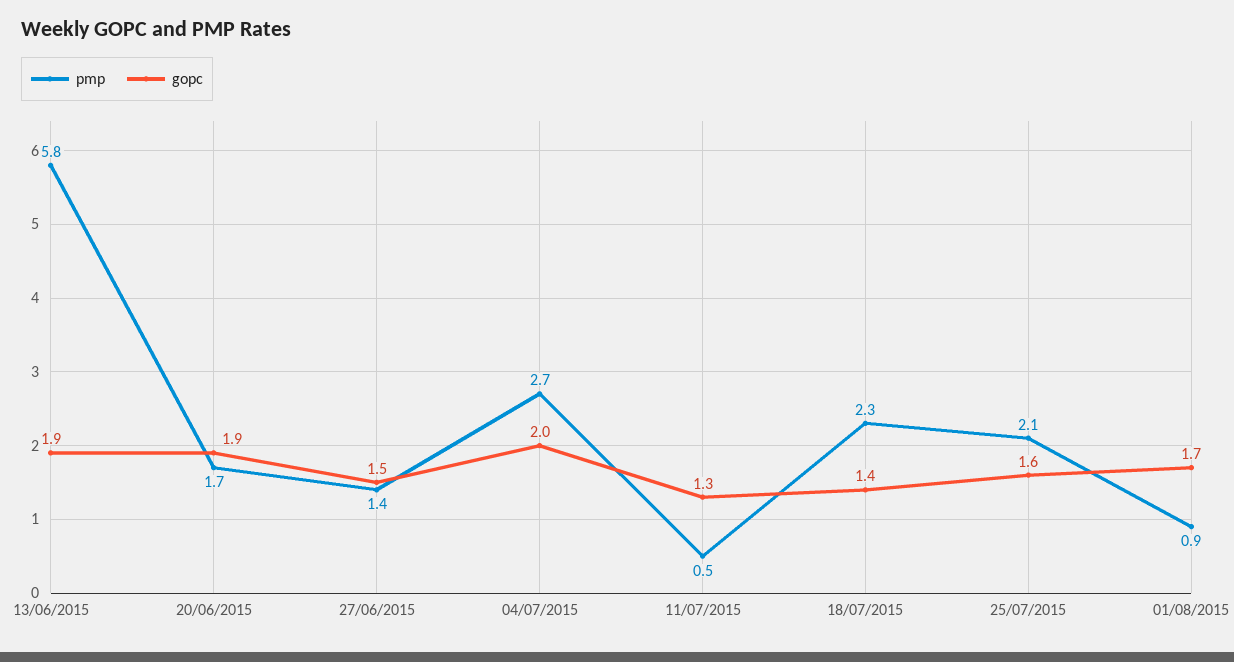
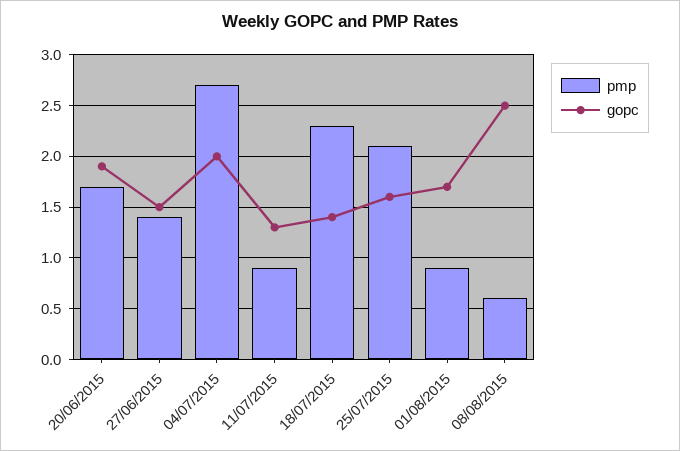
pmp, 13/06/2015: 5.8 -> none
gopc, 13/06/2015: 1.9 -> none
pmp, 11/07/2015: 0.5 -> 0.9
pmp, 08/08/2015: none -> 0.6
gopc, 08/08/2015: none -> 2.5

